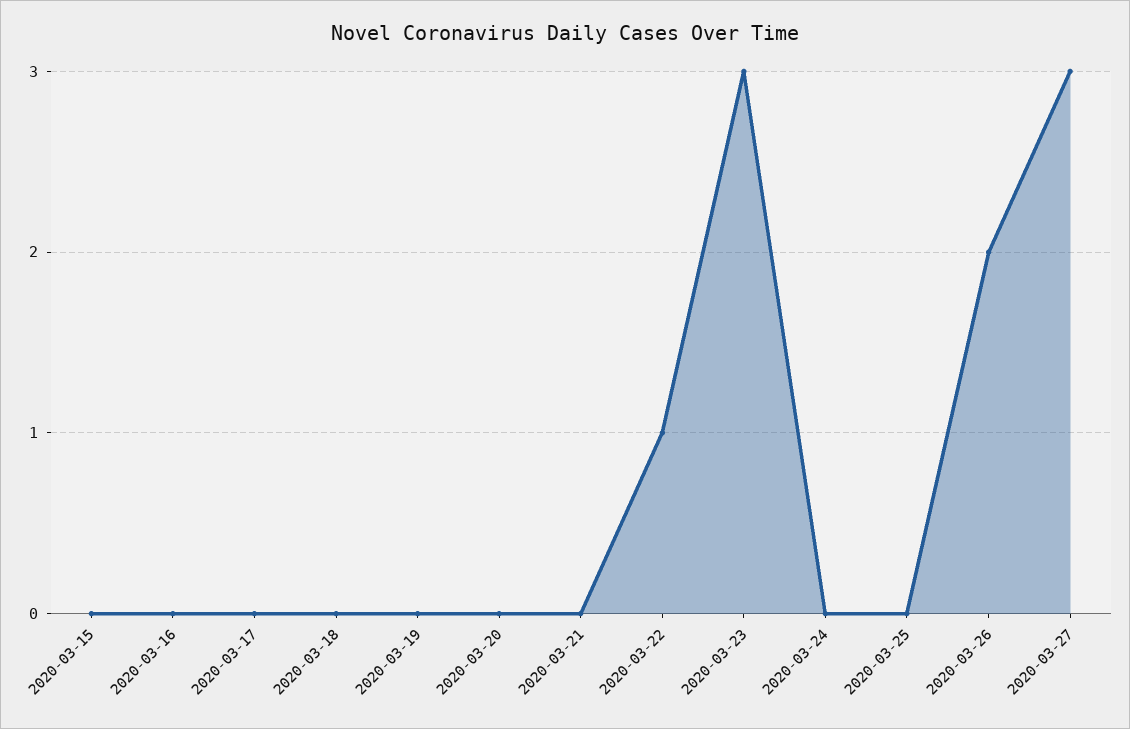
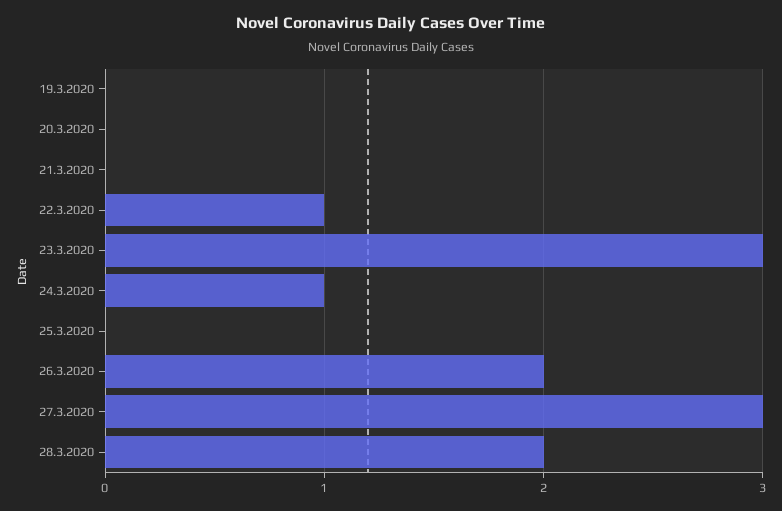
2020-03-15: 0 -> none
2020-03-16: 0 -> none
2020-03-17: 0 -> none
2020-03-18: 0 -> none
2020-03-24: 0 -> 1
28.3.2020: none -> 2

